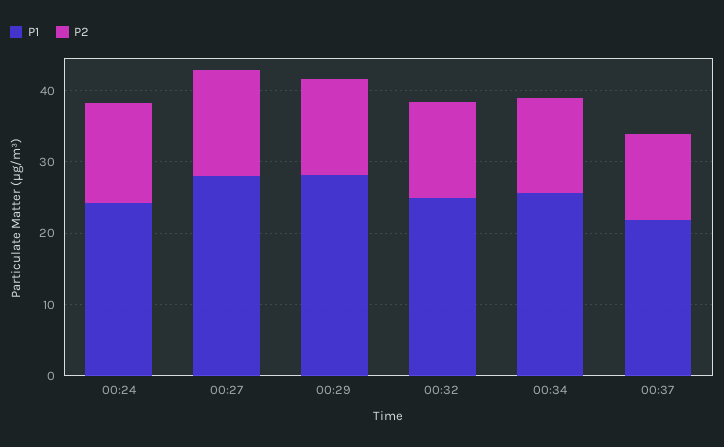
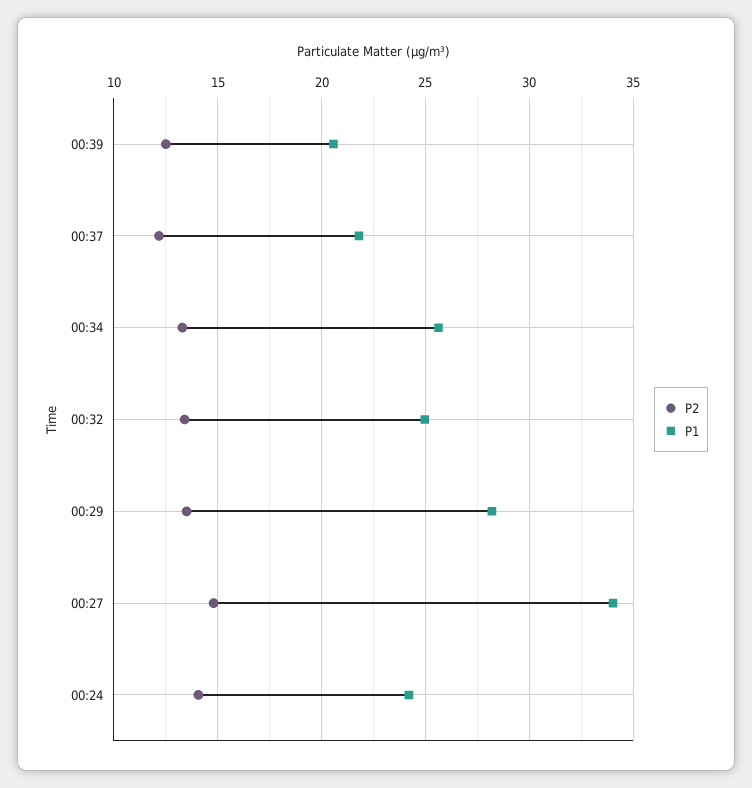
P1, 00:27: 28 -> 34
P2, 00:39: none -> 12.5
P1, 00:39: none -> 20.5

